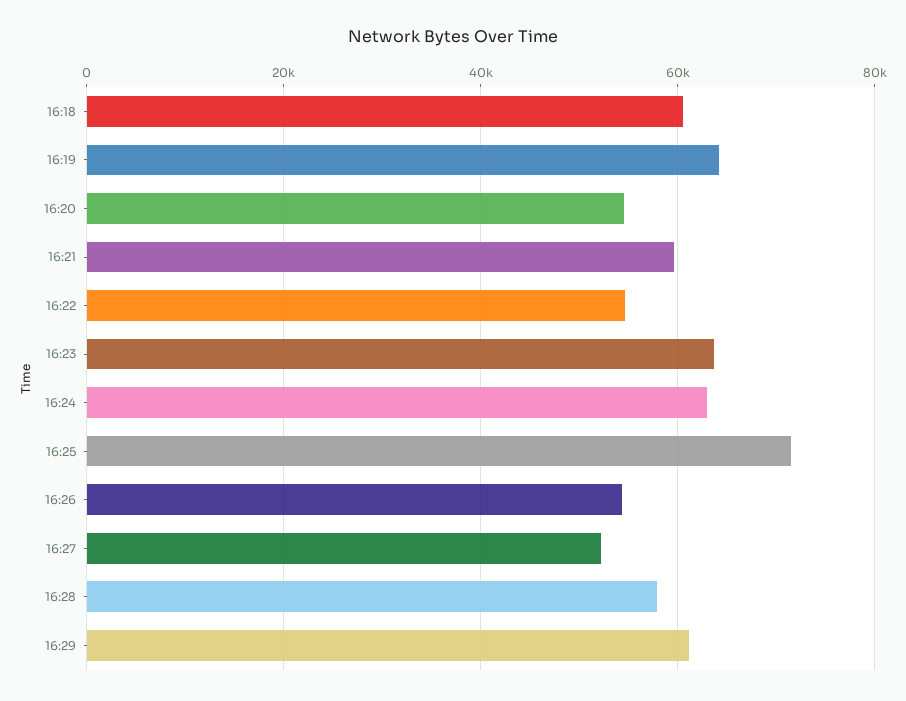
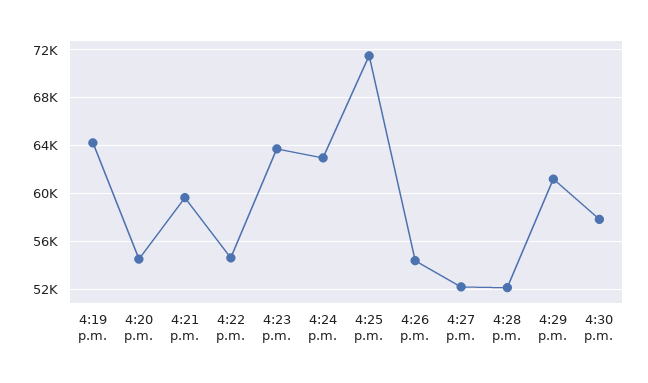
16:18: 60000 -> none
16:28: 58000 -> 52000
4:30 p.m.: none -> 58000

